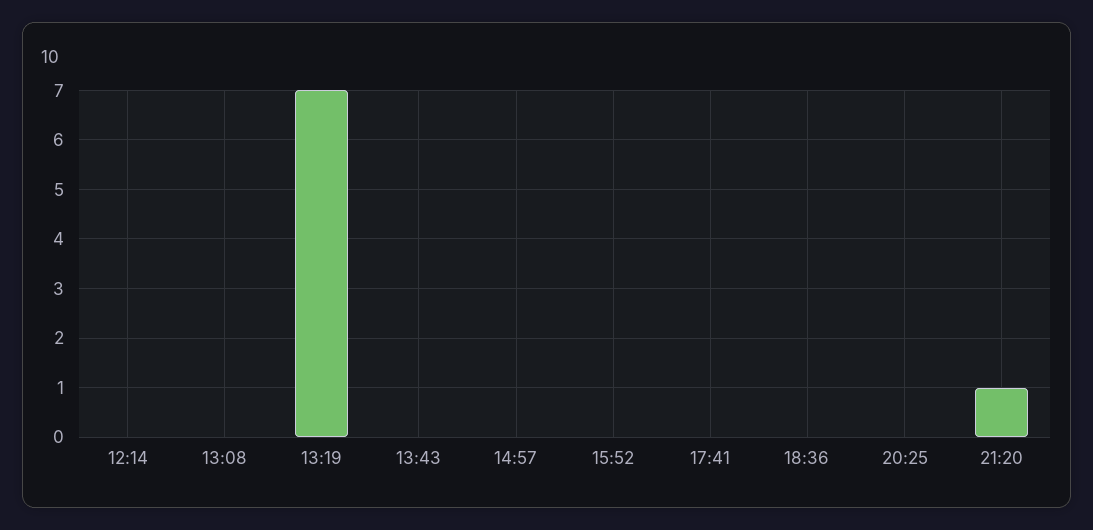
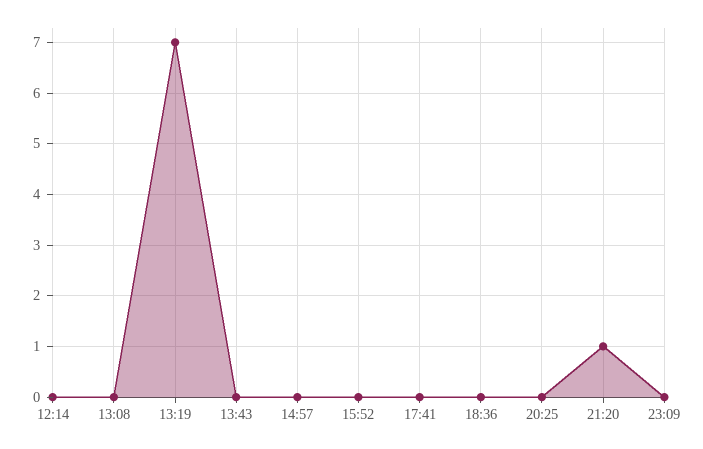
23:09: none -> 0

